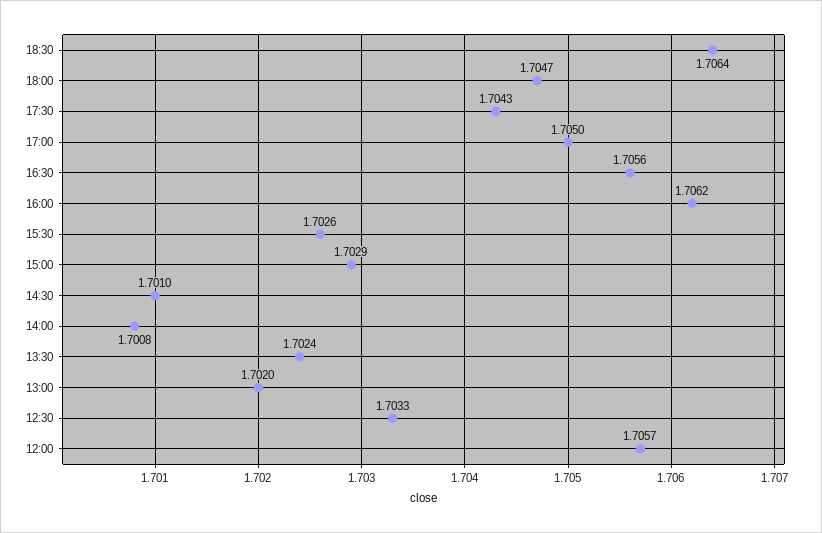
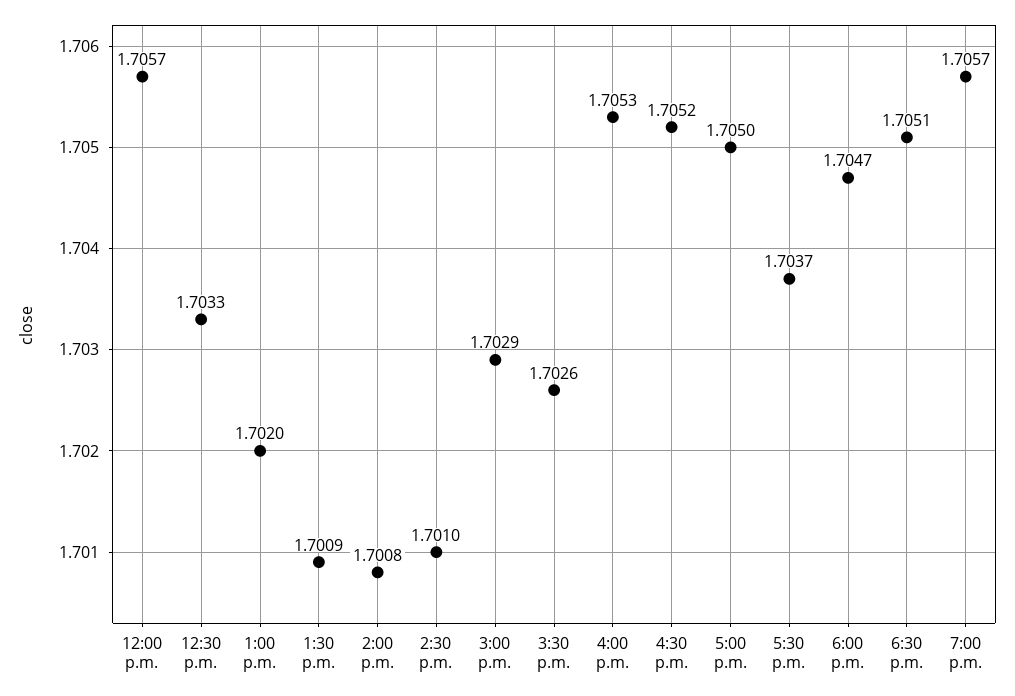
18:30: 1.7064 -> 1.7051
17:30: 1.7043 -> 1.7037
16:30: 1.7056 -> 1.7052
16:00: 1.7062 -> 1.7053
13:30: 1.7024 -> 1.7009
7:00 p.m.: none -> 1.7057

